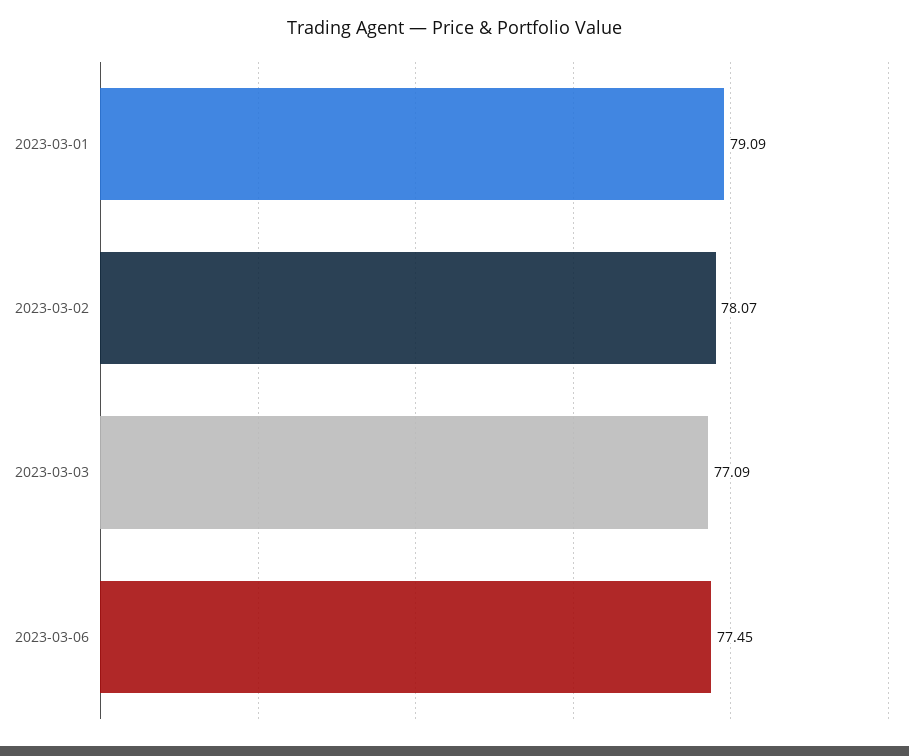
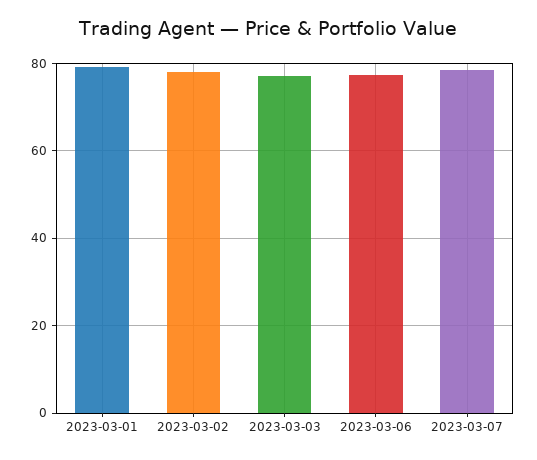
2023-03-07: none -> 78

